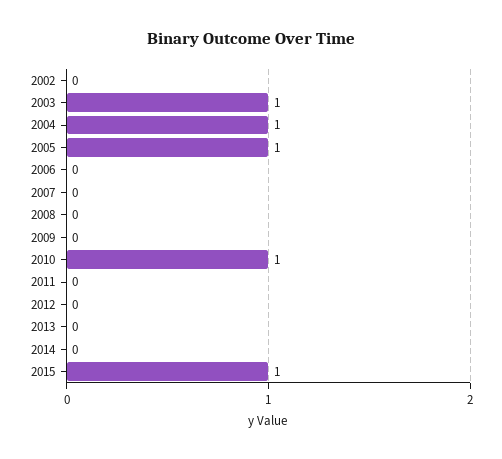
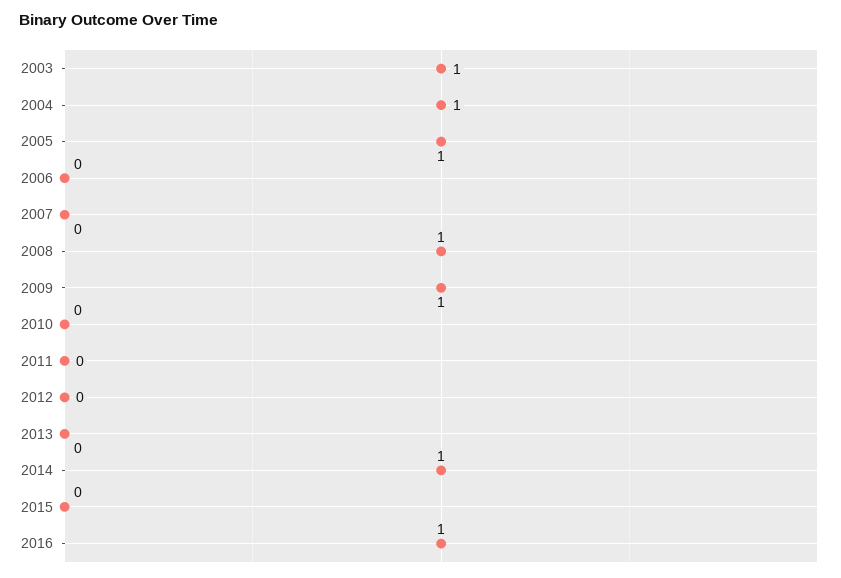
2002: 0 -> none
2008: 0 -> 1
2009: 0 -> 1
2010: 1 -> 0
2014: 0 -> 1
2015: 1 -> 0
2016: none -> 1

